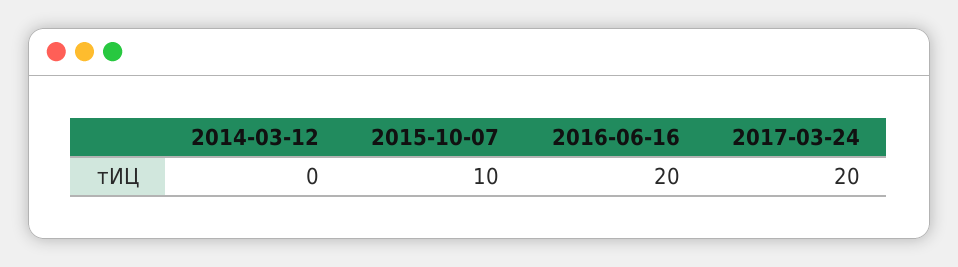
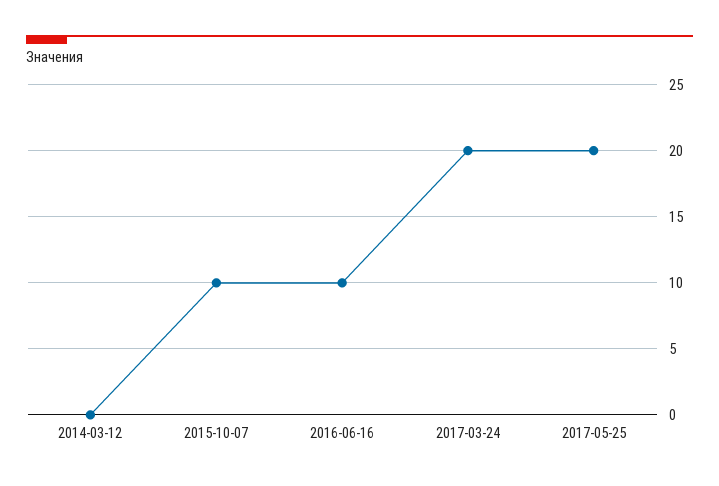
2016-06-16: 20 -> 10
2017-05-25: none -> 20

